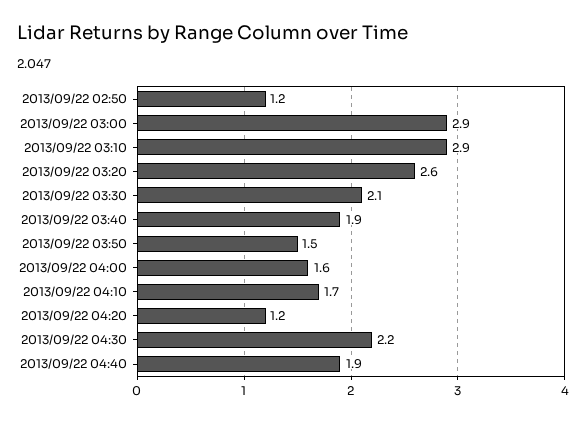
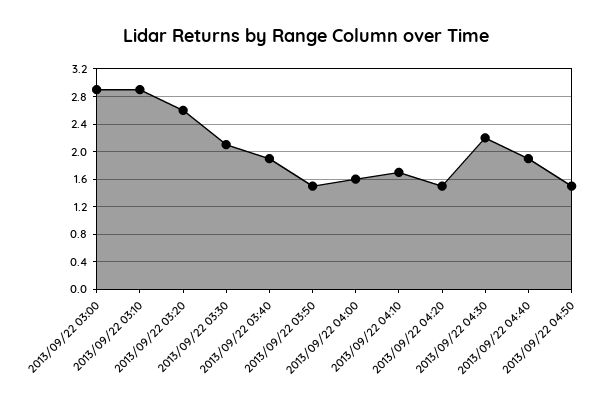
2013/09/22 02:50: 1.2 -> none
2013/09/22 04:20: 1.2 -> 1.5
2013/09/22 04:50: none -> 1.5

